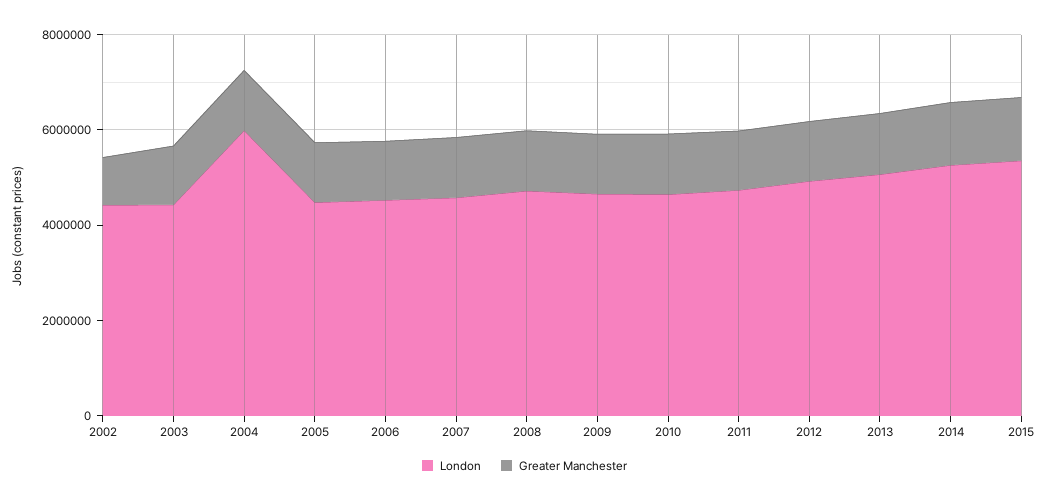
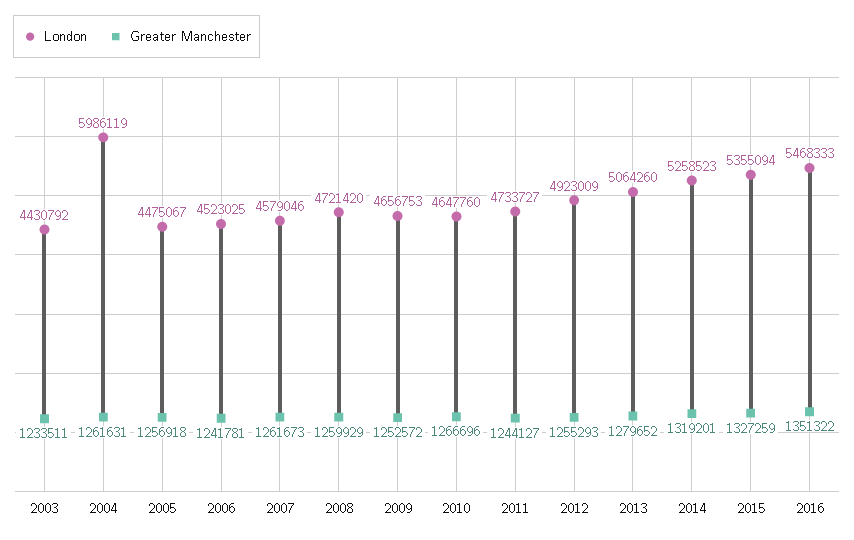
London, 2002: 4500000 -> none
Greater Manchester, 2002: 1000000 -> none
London, 2016: none -> 5468333
Greater Manchester, 2016: none -> 1351322

